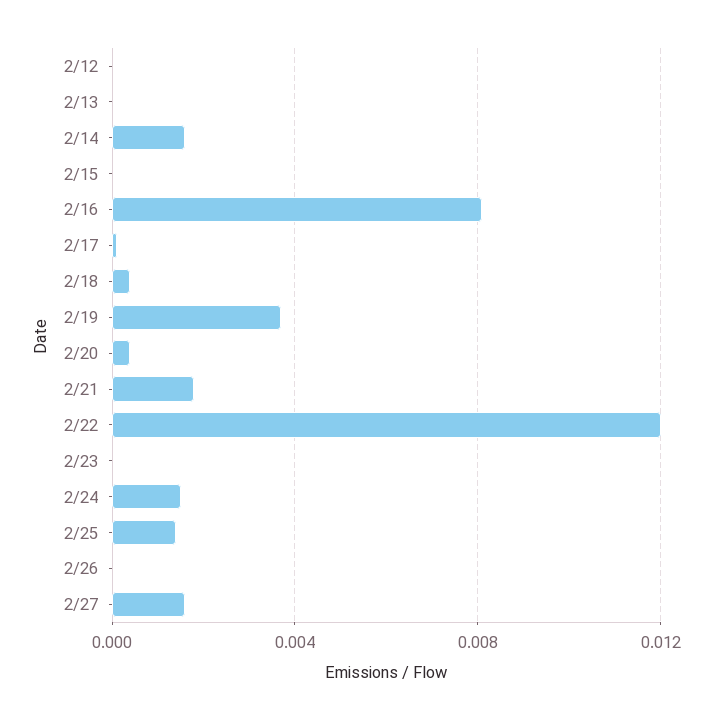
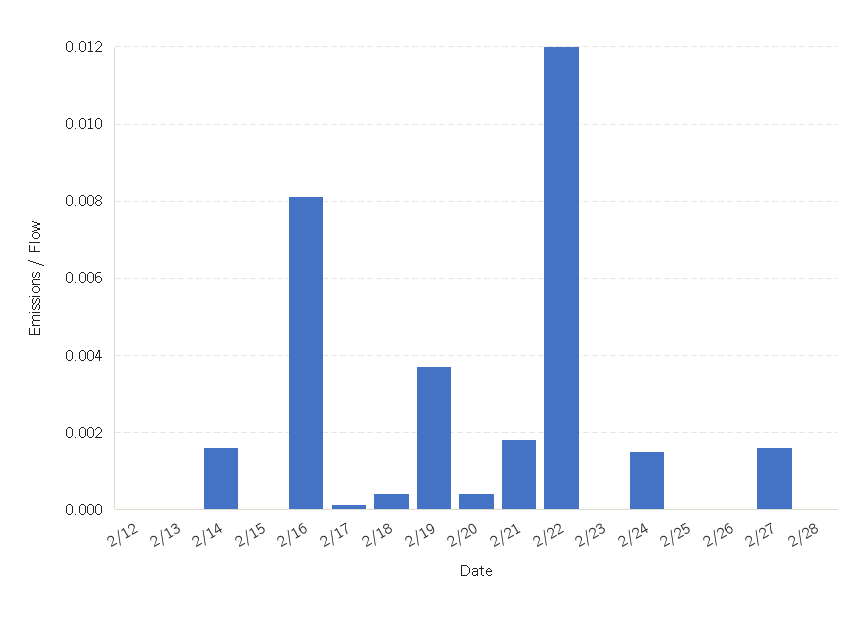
2/25: 0.0015 -> 0
2/28: none -> 0

